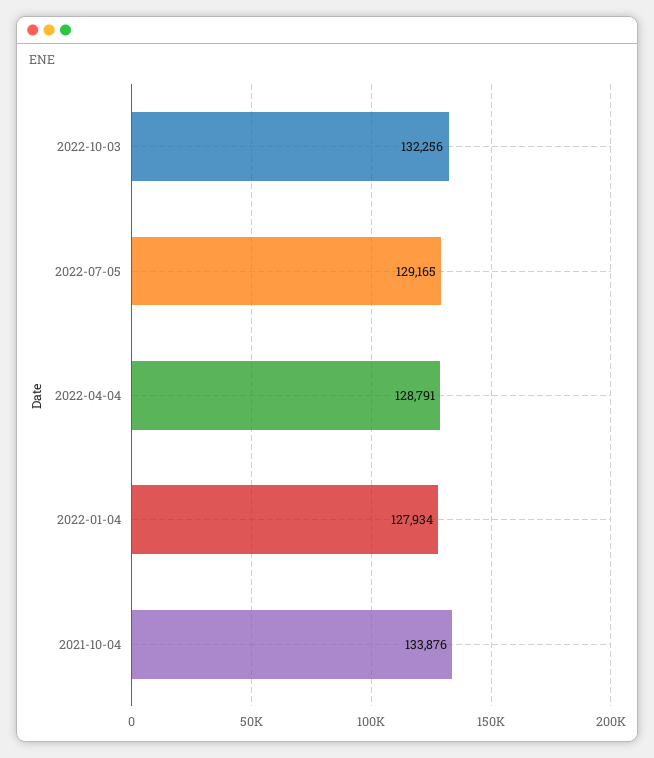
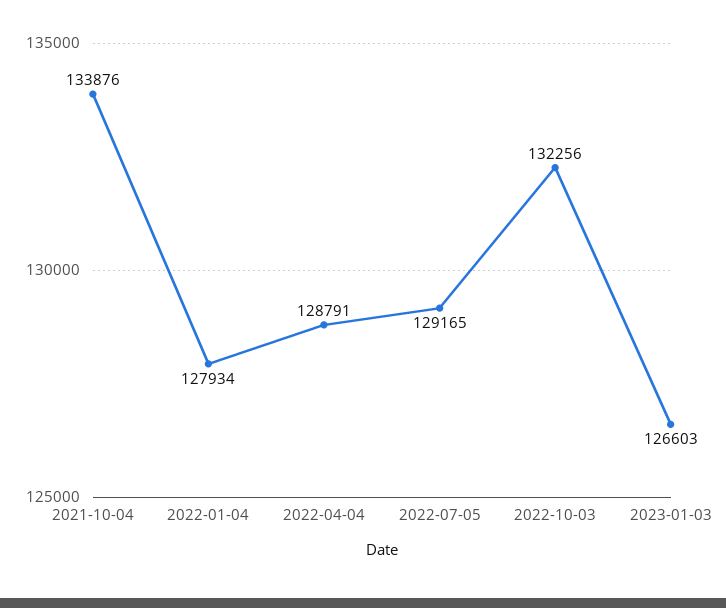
2023-01-03: none -> 126603

